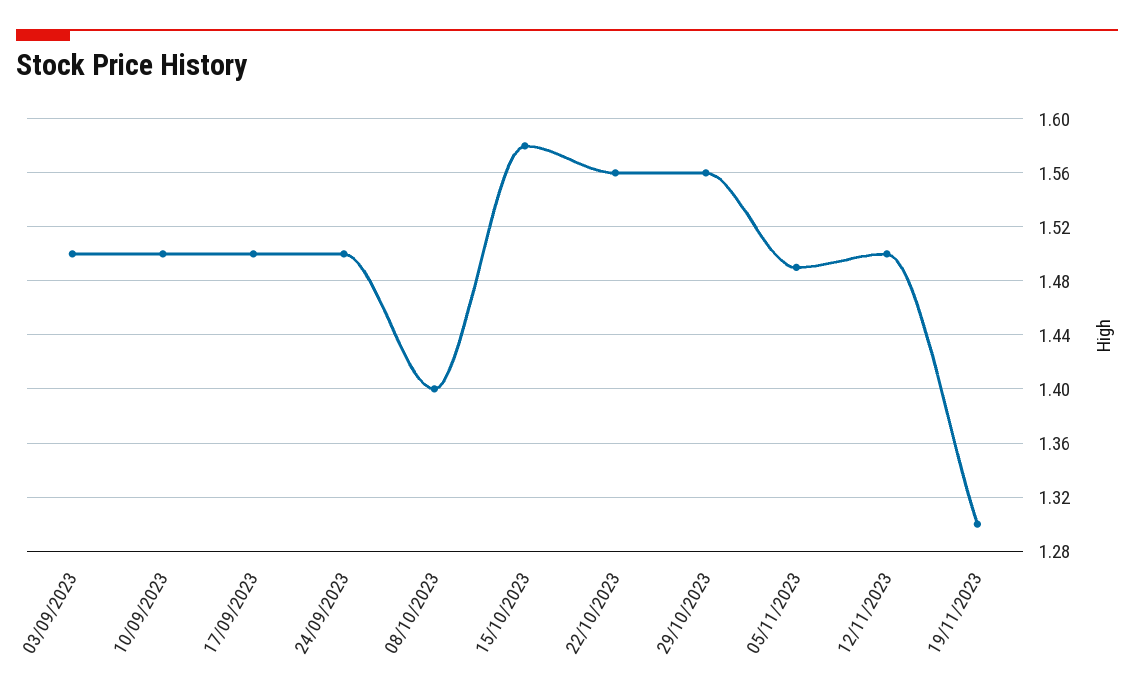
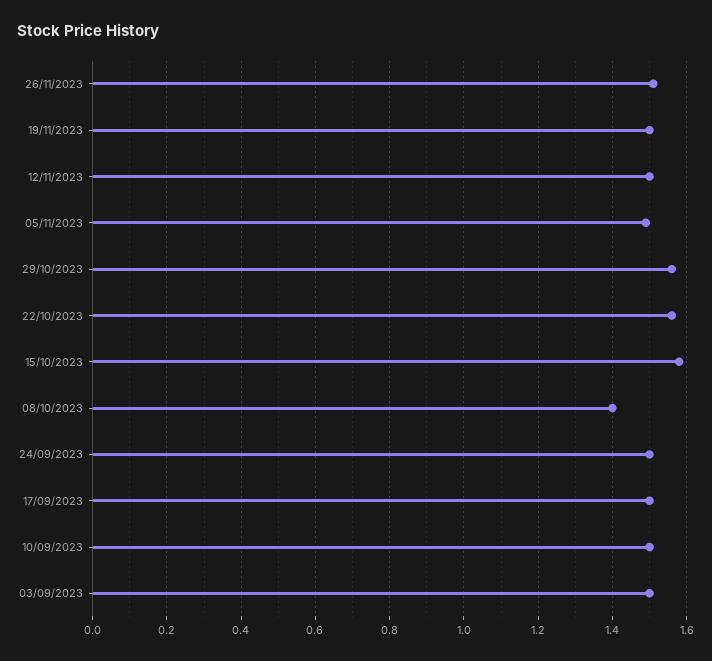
19/11/2023: 1.3 -> 1.5
26/11/2023: none -> 1.5

